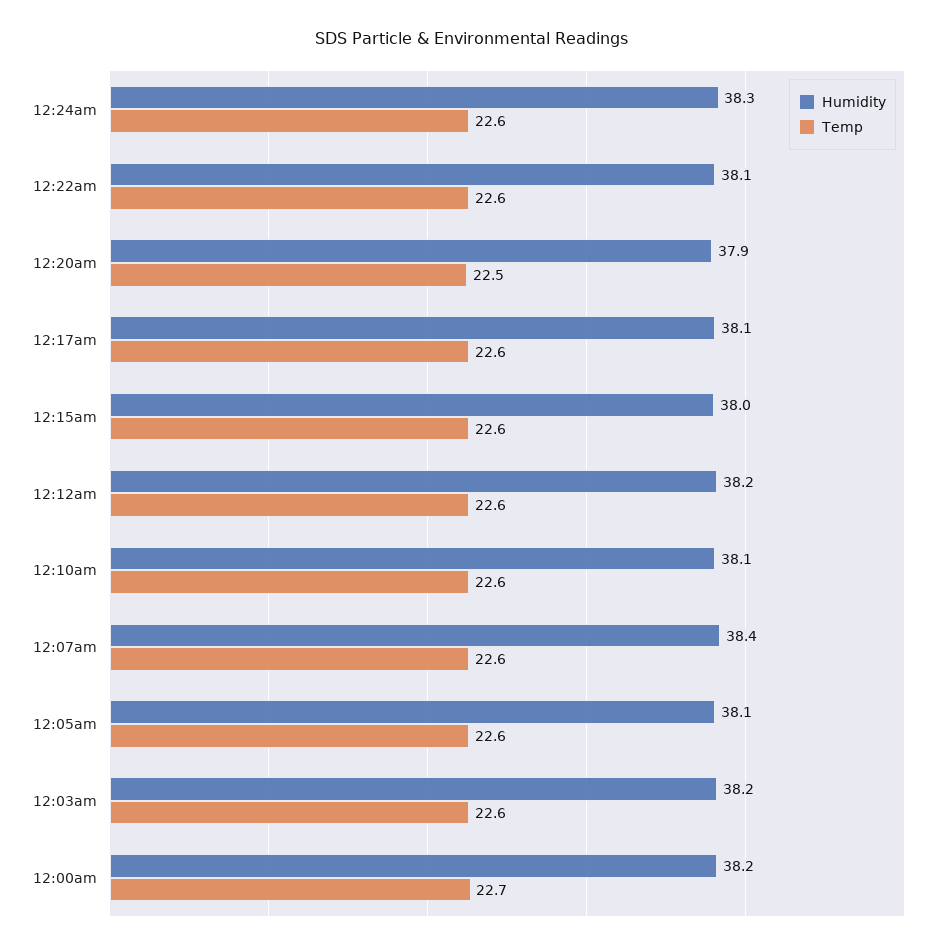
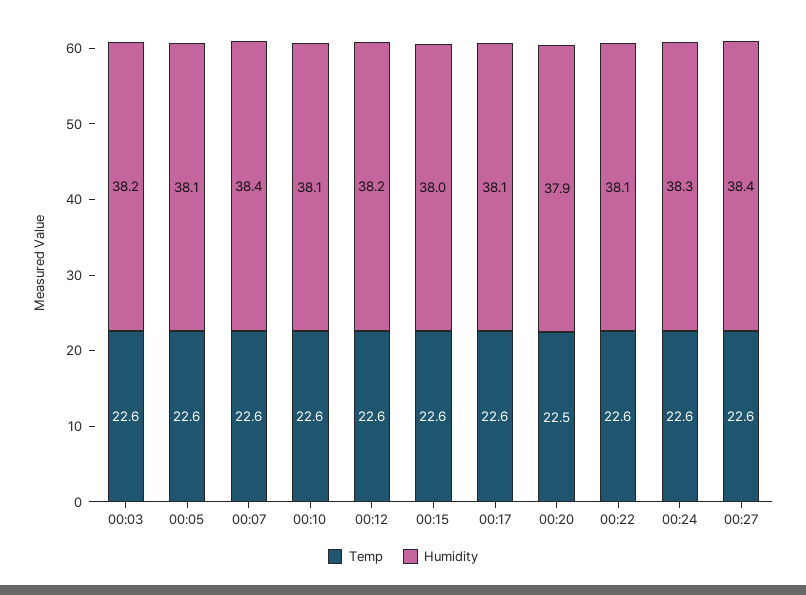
Humidity, 12:00am: 38.2 -> none
Temp, 12:00am: 22.7 -> none
Temp, 00:27: none -> 22.6
Humidity, 00:27: none -> 38.4

